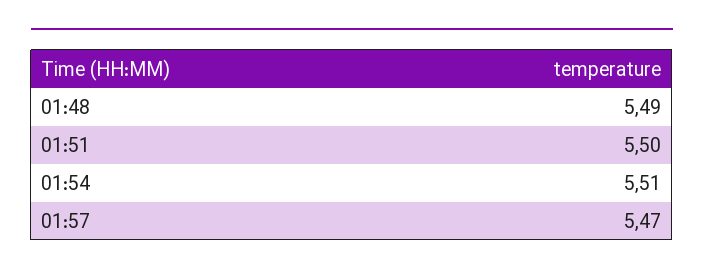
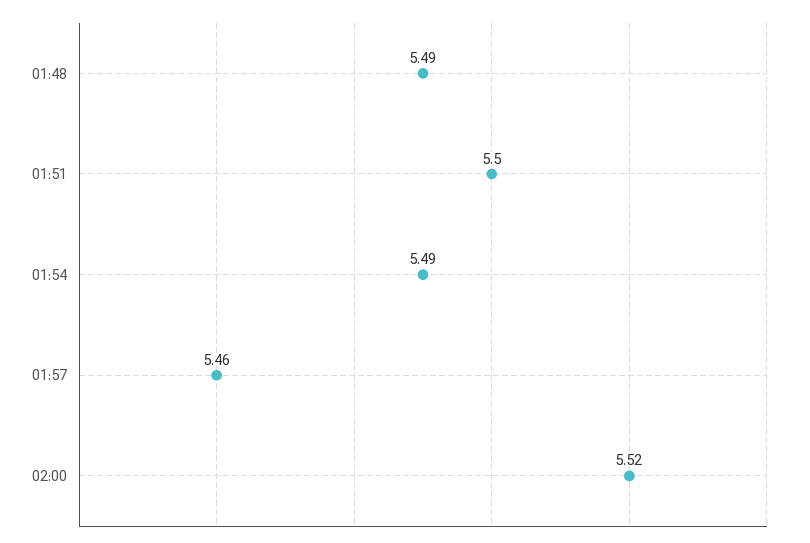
01:54: 5.51 -> 5.49
01:57: 5.47 -> 5.46
02:00: none -> 5.52

